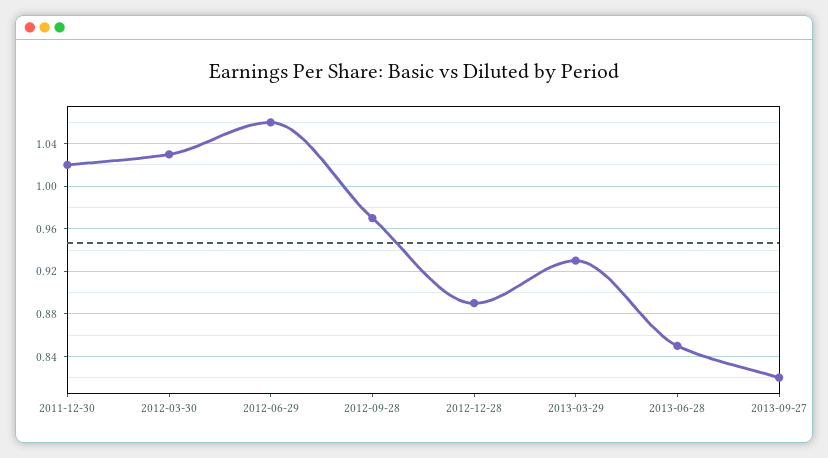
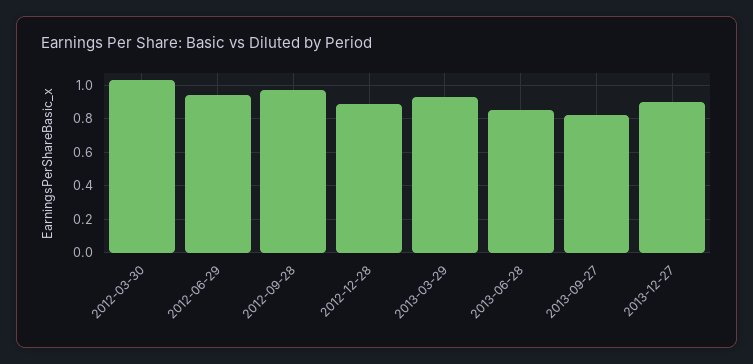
2011-12-30: 1.02 -> none
2012-06-29: 1.06 -> 0.95
2013-12-27: none -> 0.9

